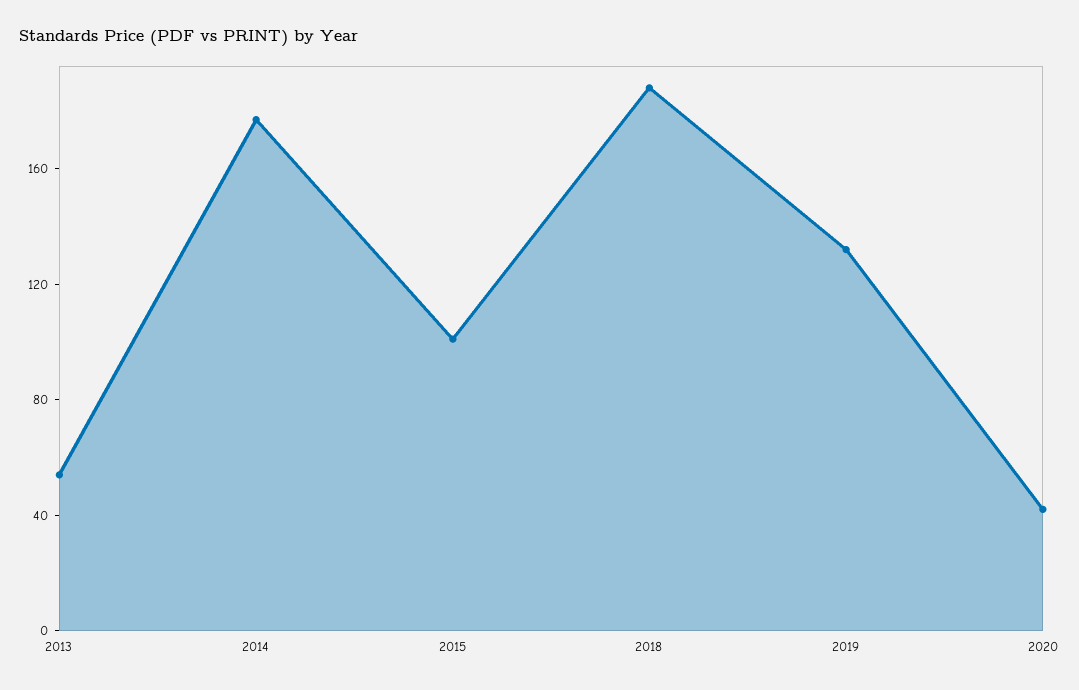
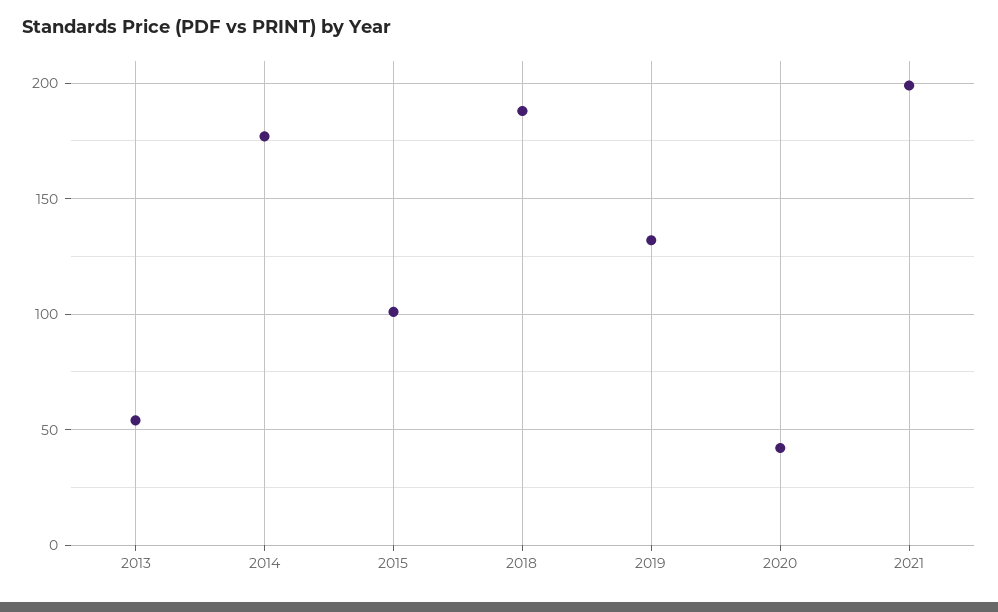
2021: none -> 200

